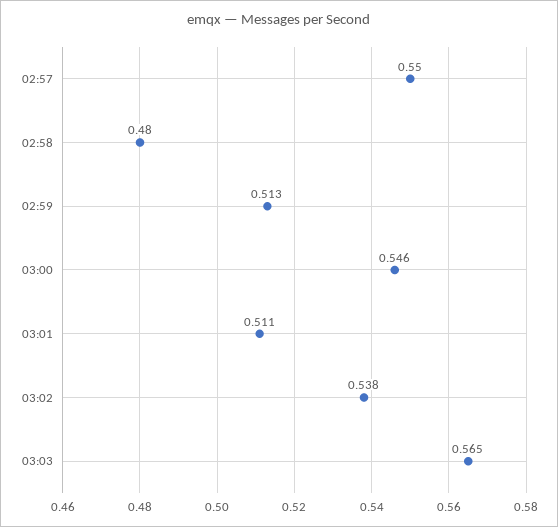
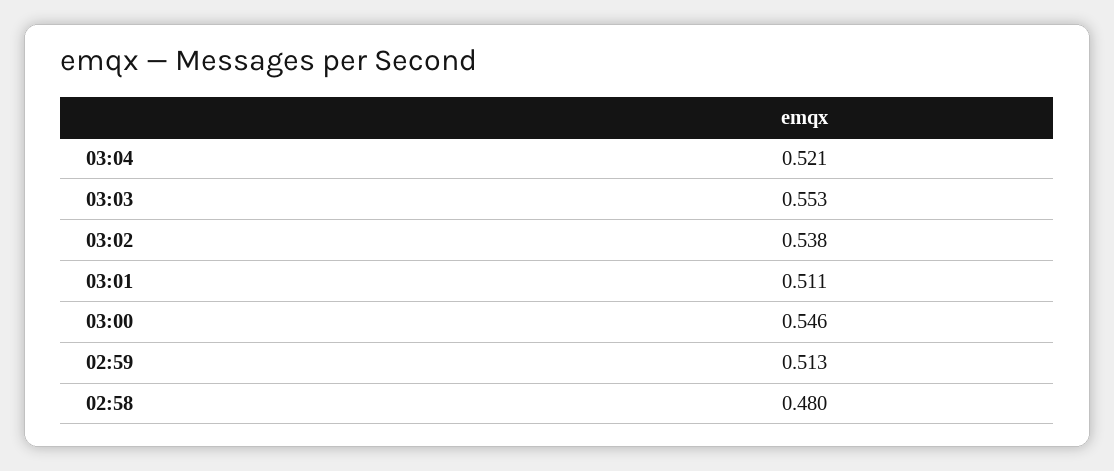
02:57: 0.55 -> none
03:03: 0.565 -> 0.553
03:04: none -> 0.521

